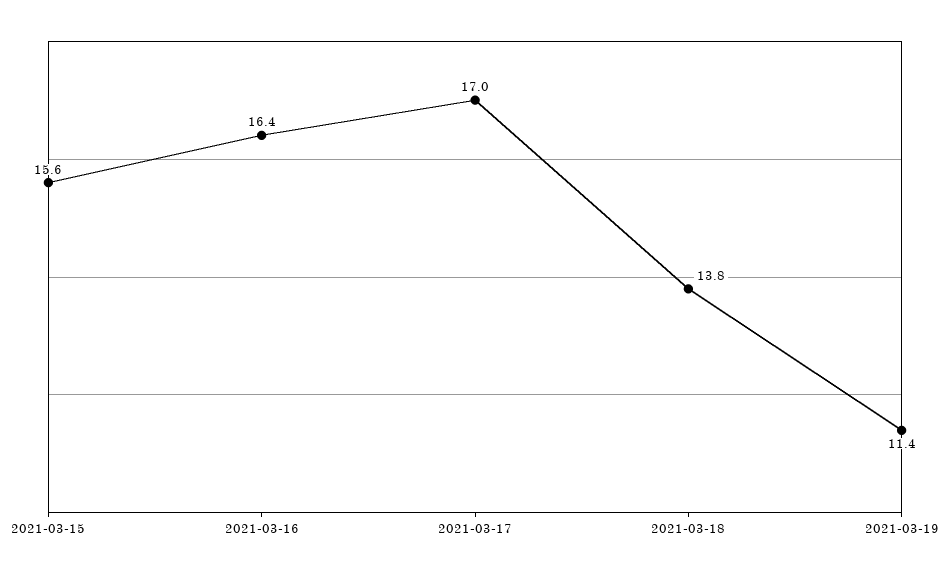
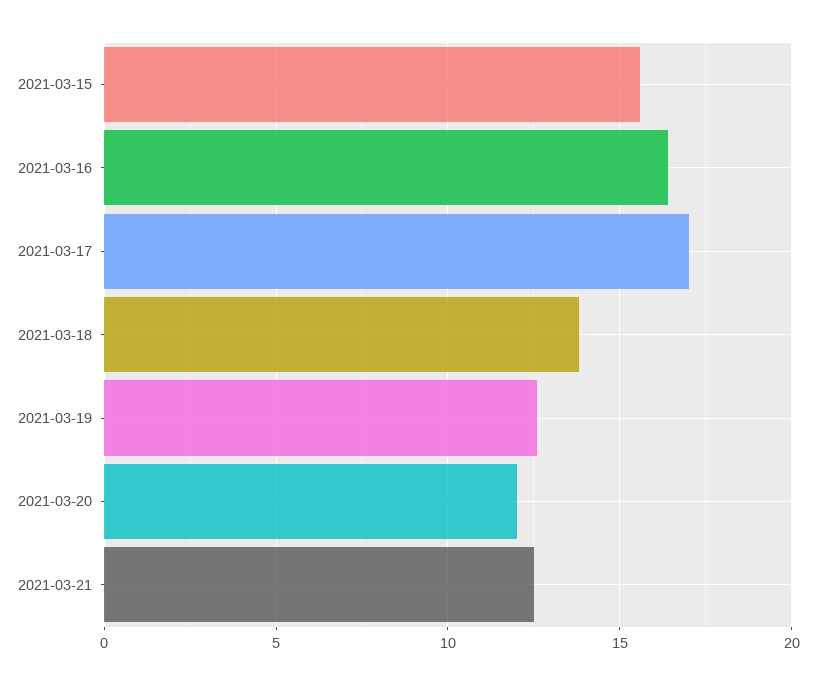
2021-03-19: 11.4 -> 12.5
2021-03-20: none -> 12
2021-03-21: none -> 12.5

